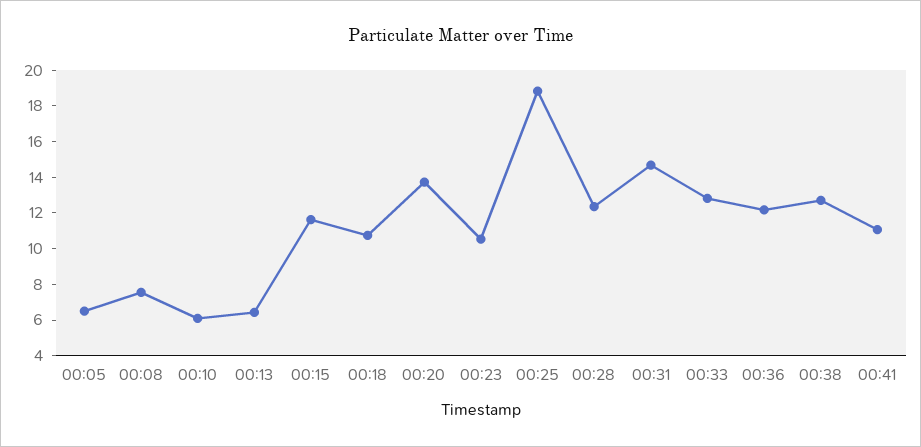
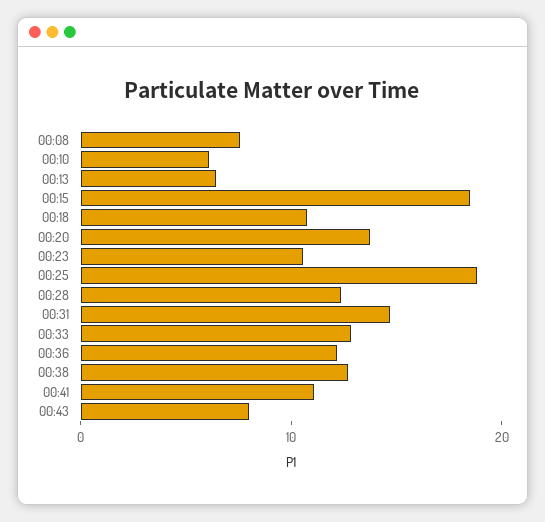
00:05: 6.5 -> none
00:15: 11.5 -> 18
00:43: none -> 8

